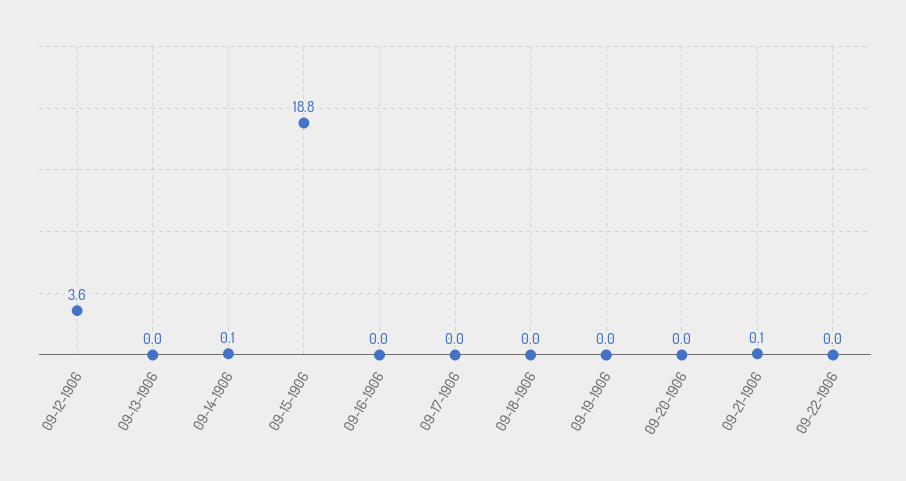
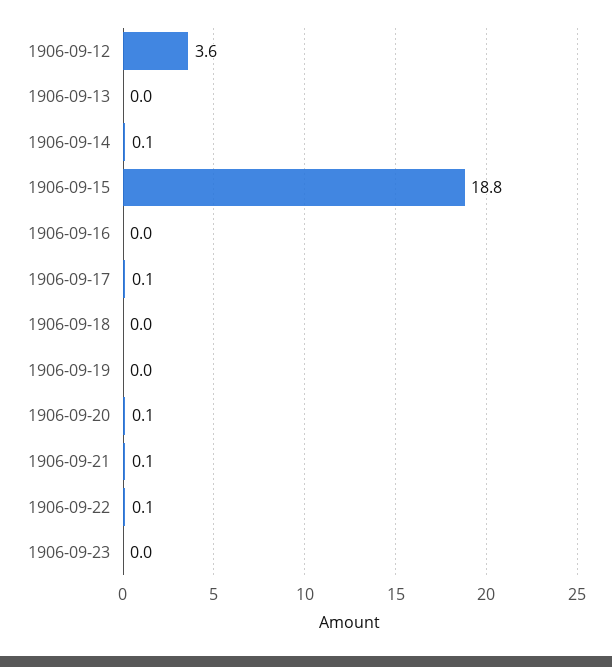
09-17-1906: 0 -> 0.1
09-20-1906: 0 -> 0.1
09-22-1906: 0 -> 0.1
1906-09-23: none -> 0

